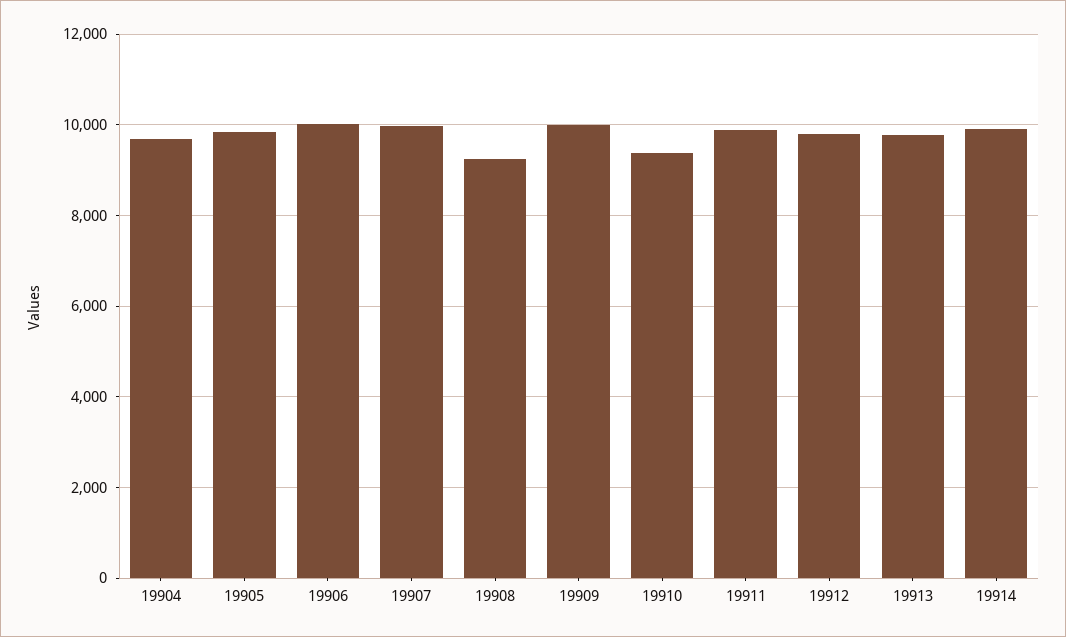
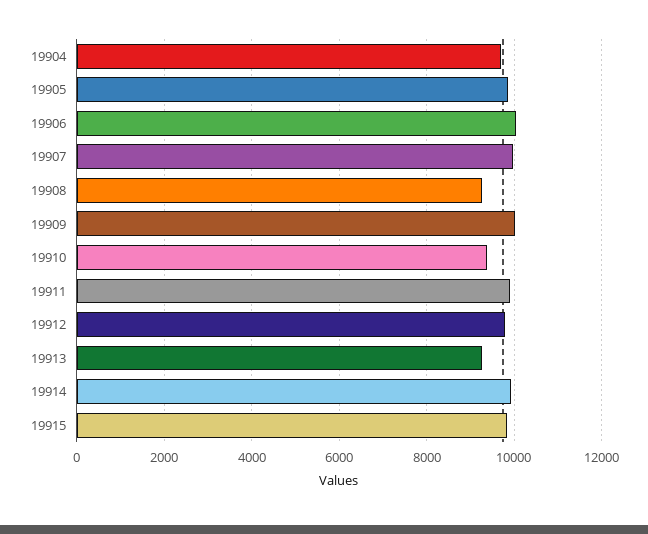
19913: 9800 -> 9200
19915: none -> 9800

